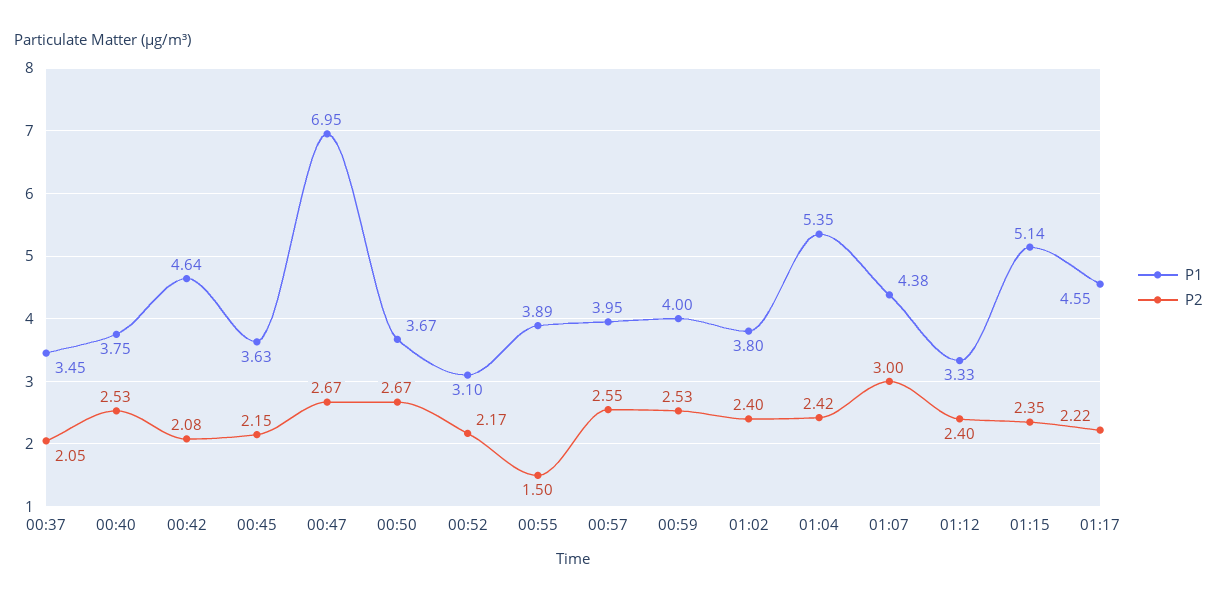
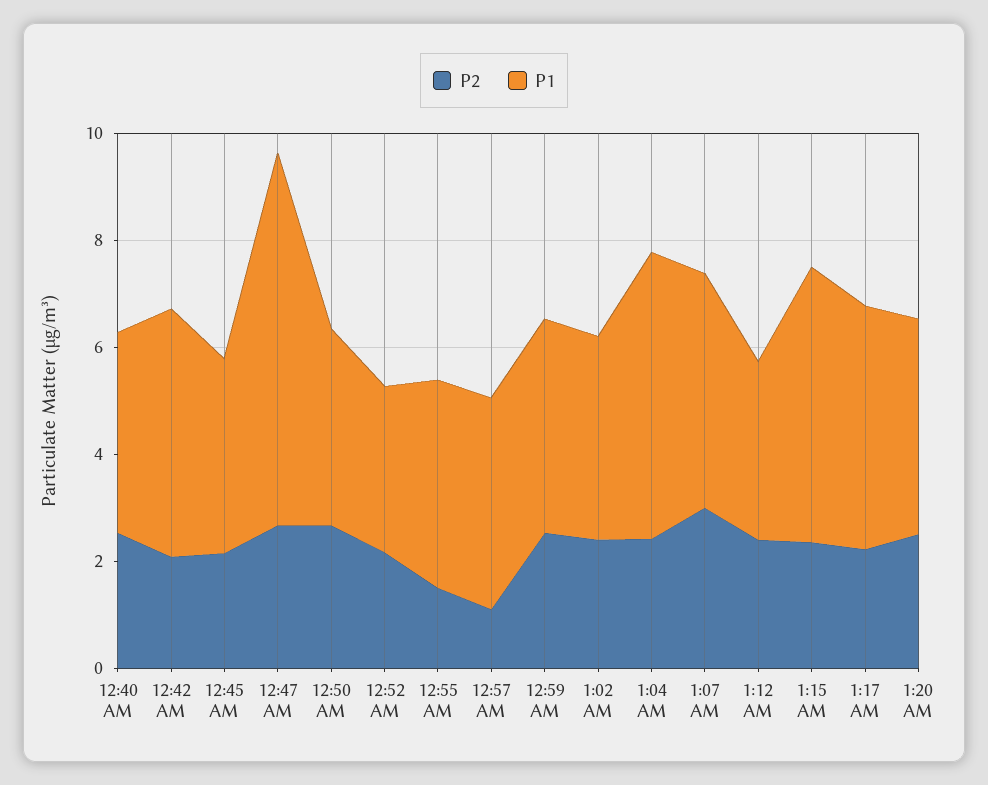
P1, 00:37: 3.45 -> none
P2, 00:37: 2.05 -> none
P2, 00:57: 2.55 -> 1
P2, 1:20 AM: none -> 2.5
P1, 1:20 AM: none -> 4

